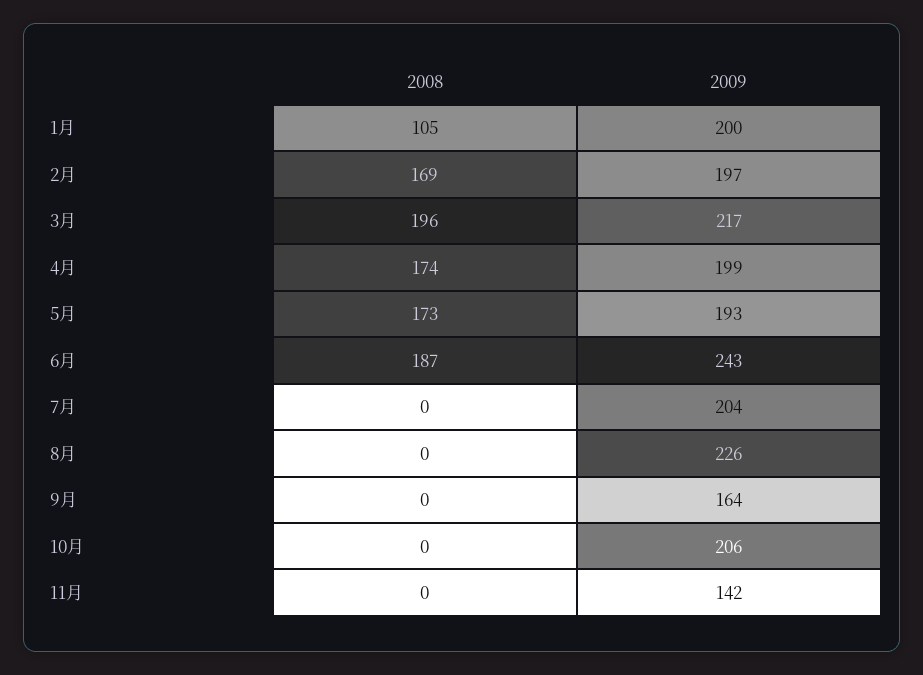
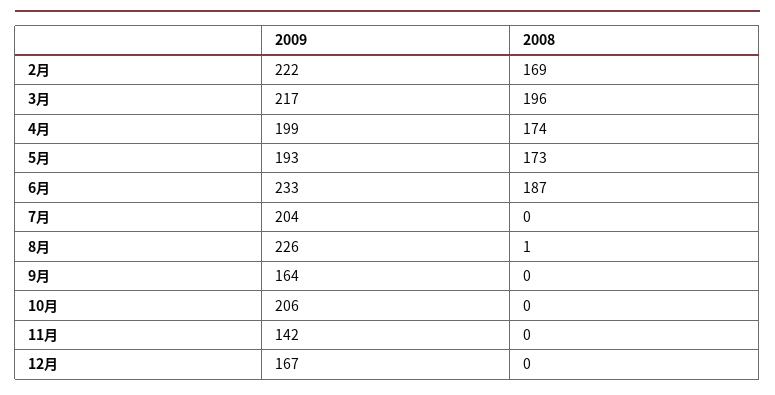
2008, 1月: 105 -> none
2009, 1月: 200 -> none
2009, 2月: 197 -> 222
2009, 6月: 243 -> 233
2008, 8月: 0 -> 1
2009, 12月: none -> 167
2008, 12月: none -> 0

